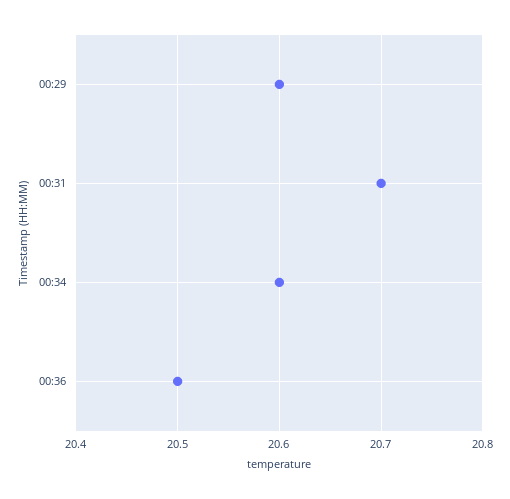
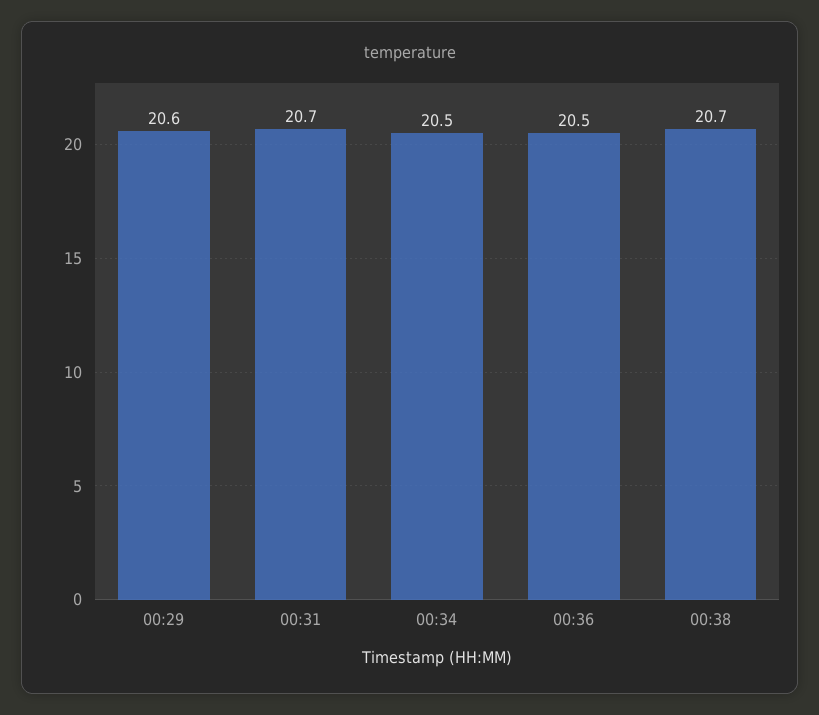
00:34: 20.6 -> 20.5
00:38: none -> 20.7

